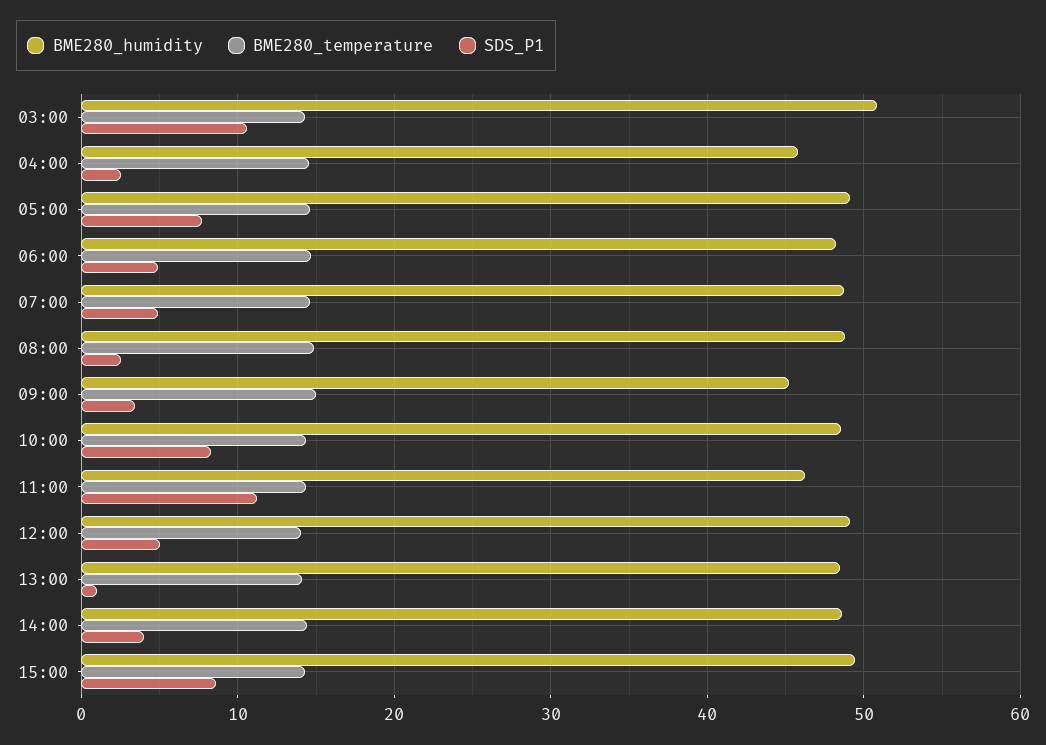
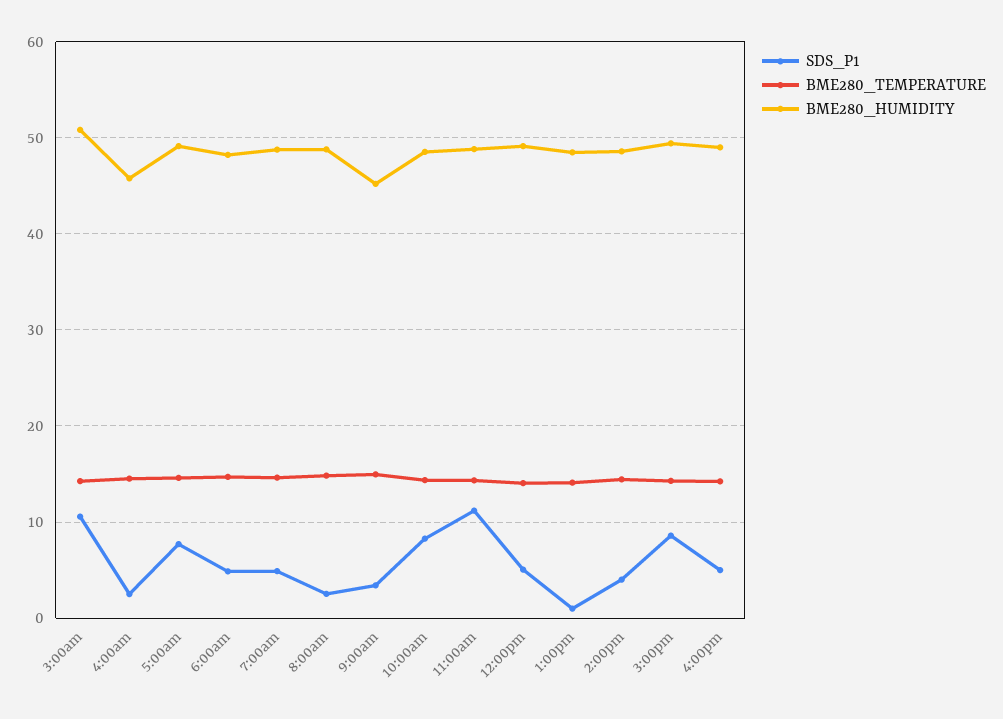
BME280_humidity, 11:00: 46 -> 49
SDS_P1, 4:00pm: none -> 5
BME280_temperature, 4:00pm: none -> 14
BME280_humidity, 4:00pm: none -> 49

